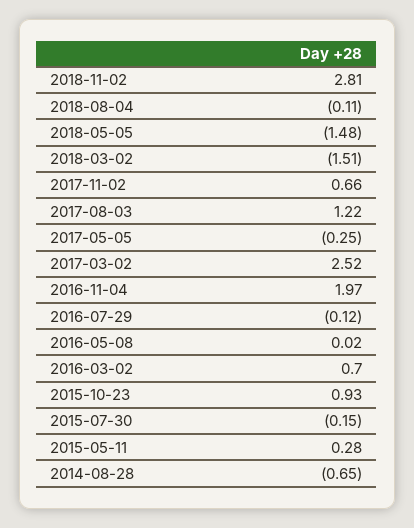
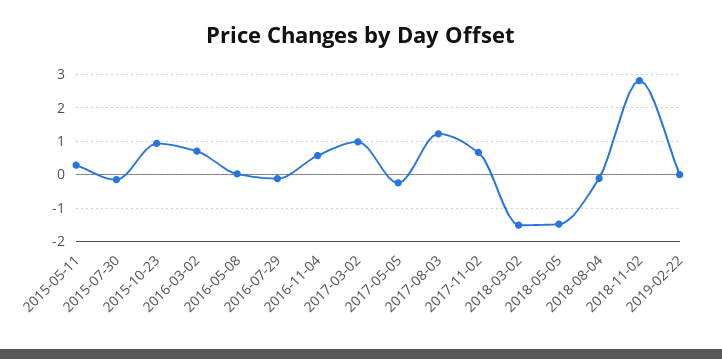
2017-03-02: 2.52 -> 1
2016-11-04: 1.97 -> 0.6
2014-08-28: -0.65 -> none
2019-02-22: none -> 0

